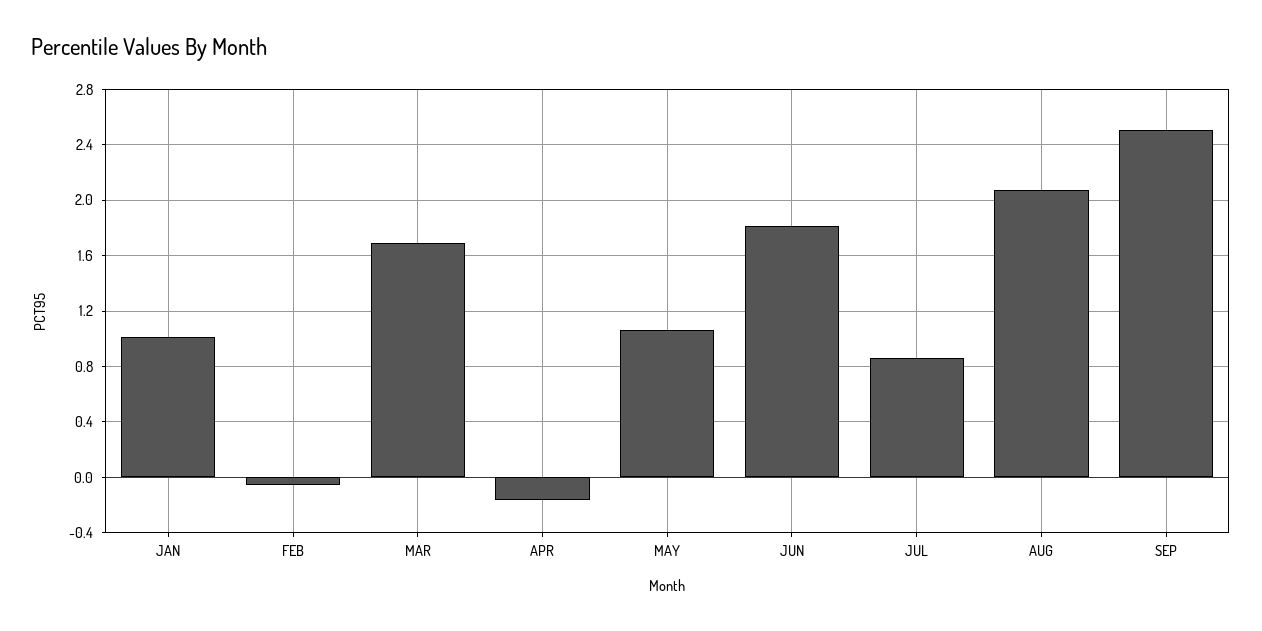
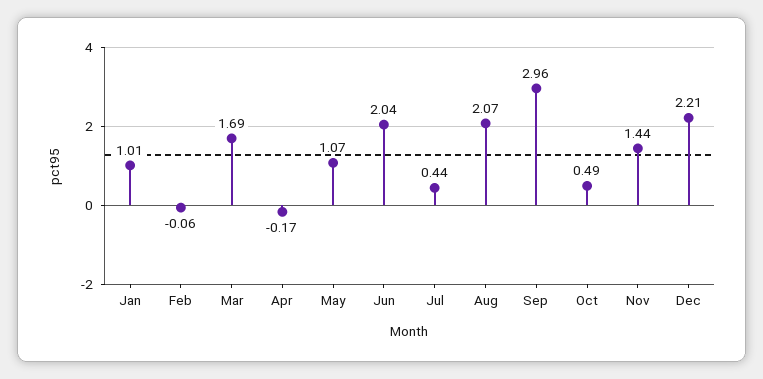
JUN: 1.8 -> 2.04
JUL: 0.85 -> 0.44
SEP: 2.5 -> 2.96
Oct: none -> 0.49
Nov: none -> 1.44
Dec: none -> 2.21

